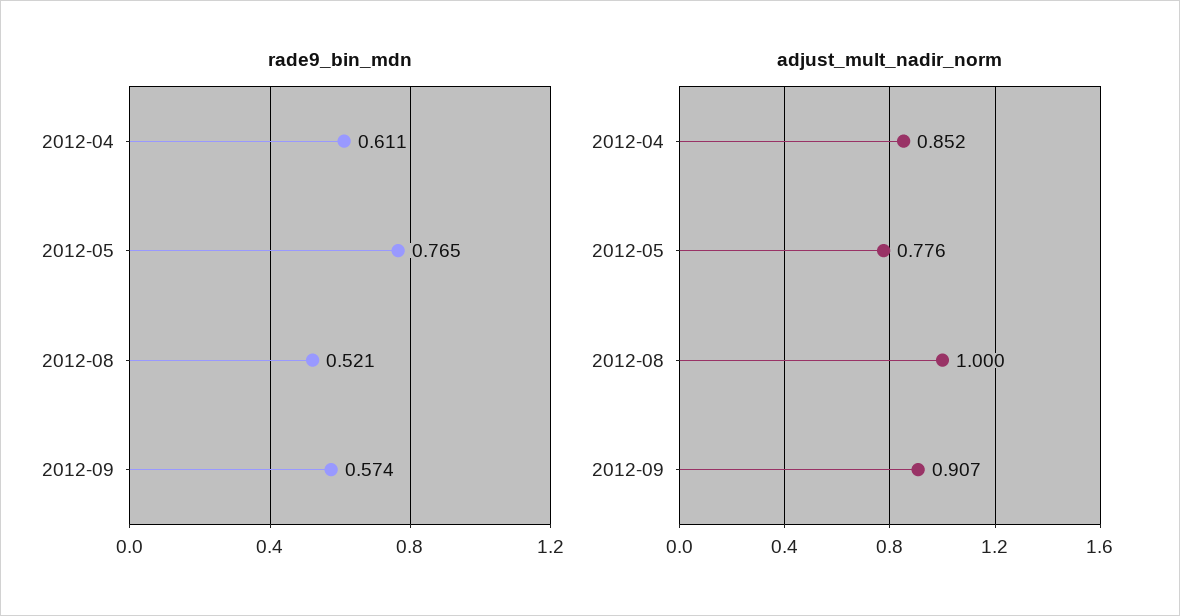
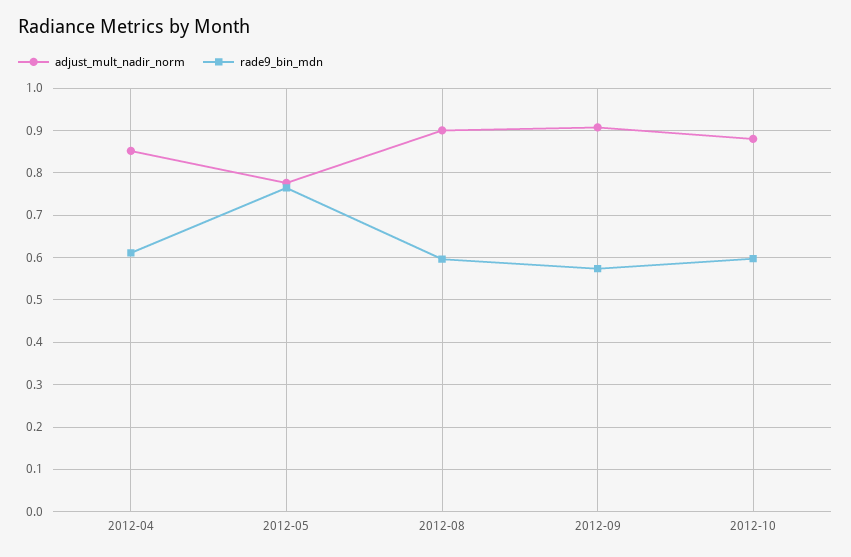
rade9_bin_mdn, 2012-08: 0.521 -> 0.6
adjust_mult_nadir_norm, 2012-08: 1 -> 0.9
adjust_mult_nadir_norm, 2012-10: none -> 0.88
rade9_bin_mdn, 2012-10: none -> 0.6

